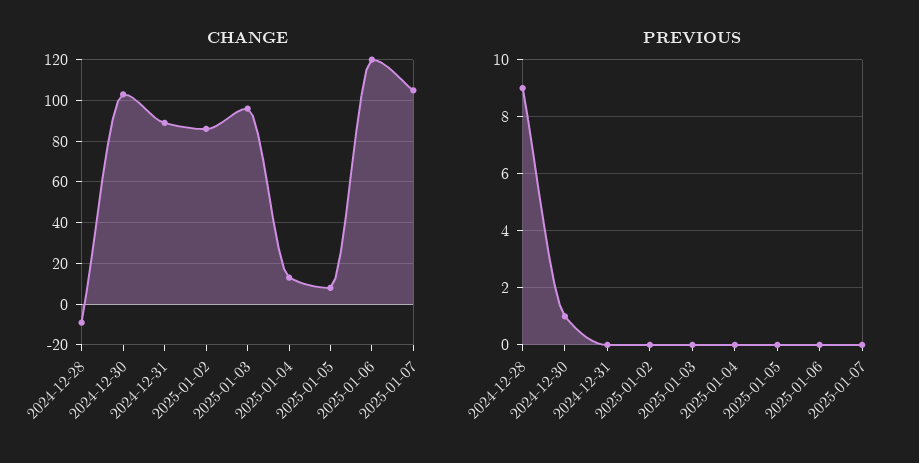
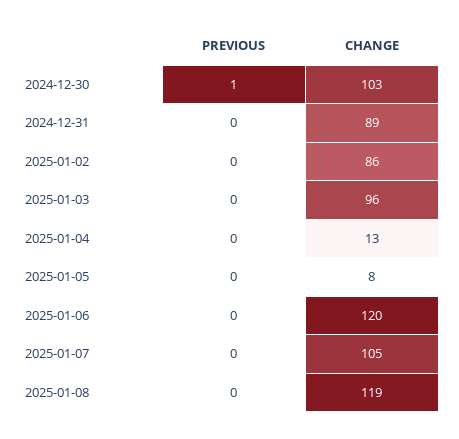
CHANGE, 2024-12-28: -10 -> none
PREVIOUS, 2024-12-28: 9 -> none
PREVIOUS, 2025-01-08: none -> 0
CHANGE, 2025-01-08: none -> 119

